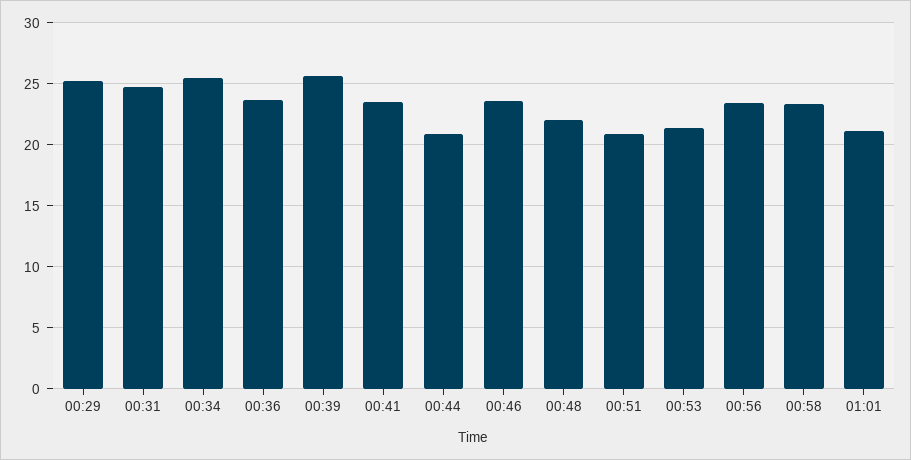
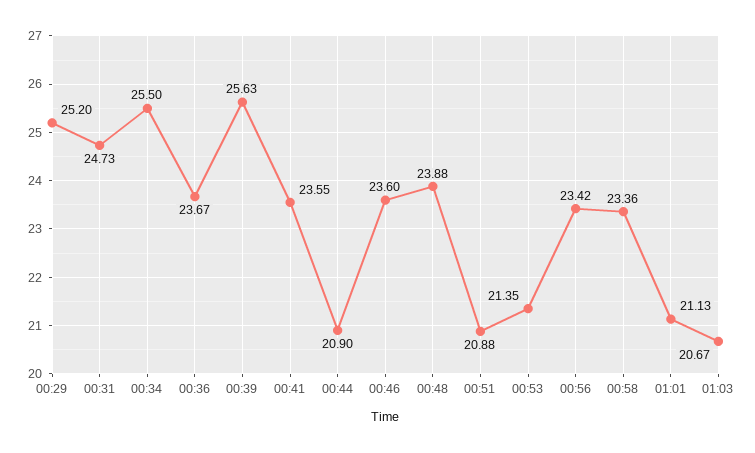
00:48: 22 -> 23.88
01:03: none -> 20.67

